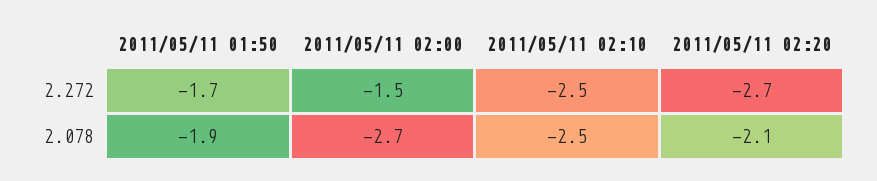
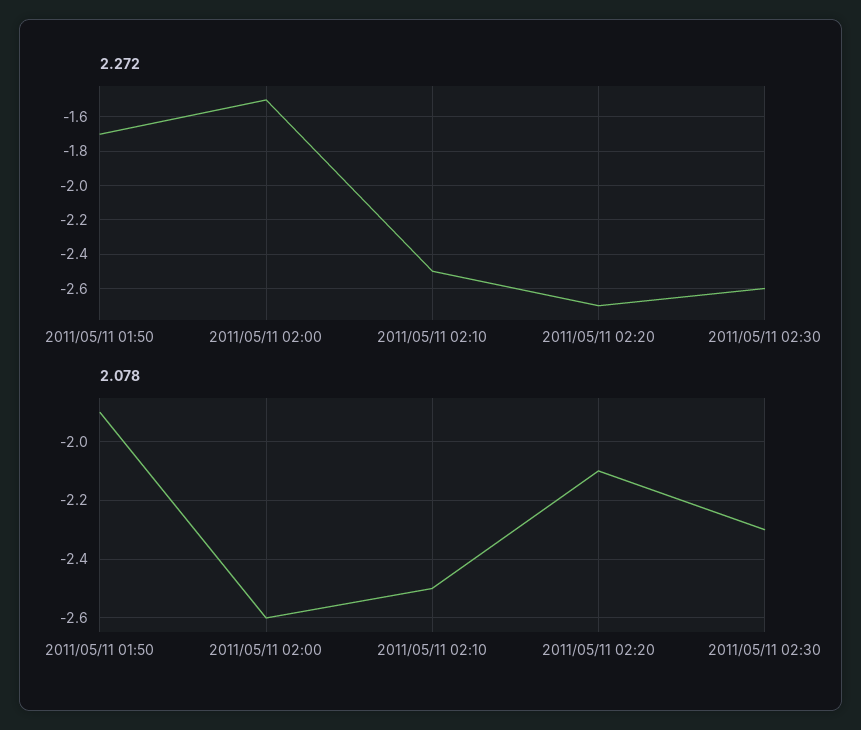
2.078, 2011/05/11 02:00: -2.7 -> -2.6
2.272, 2011/05/11 02:30: none -> -2.6
2.078, 2011/05/11 02:30: none -> -2.3

